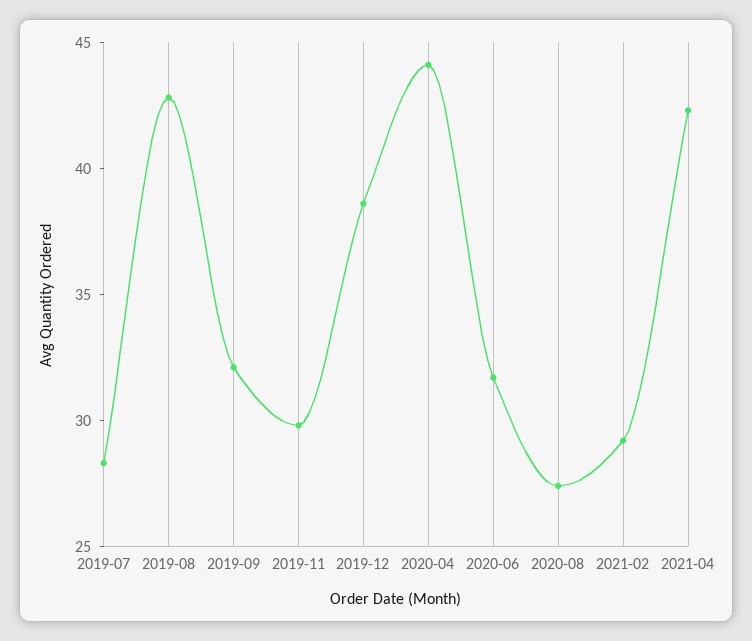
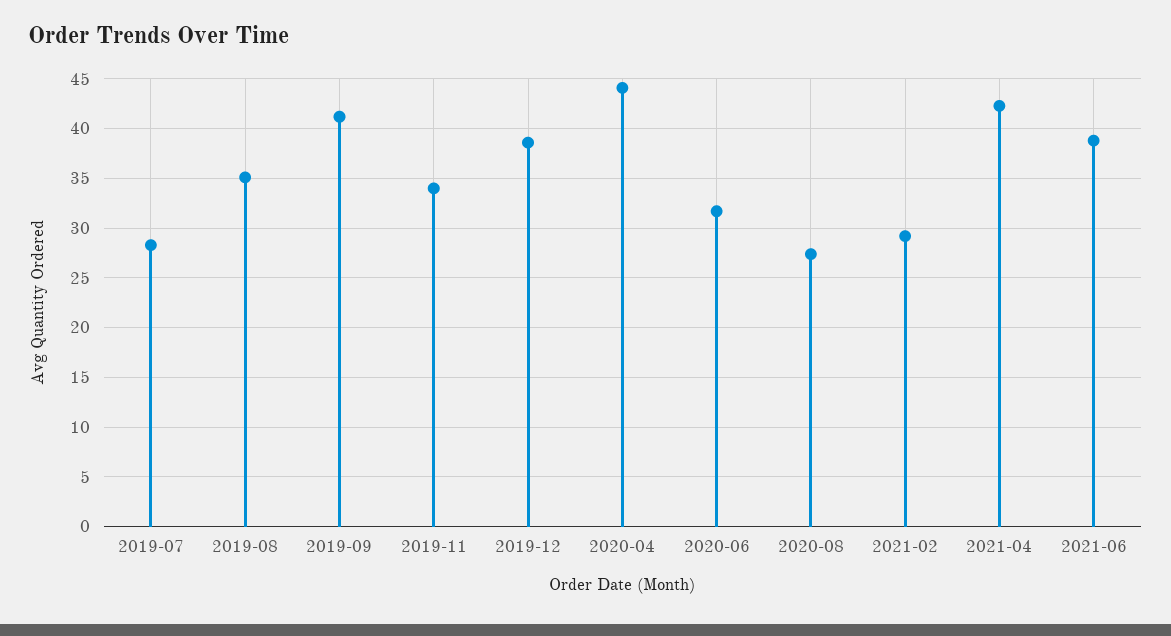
2019-08: 43 -> 35
2019-09: 32 -> 41
2019-11: 30 -> 34
2021-06: none -> 39

